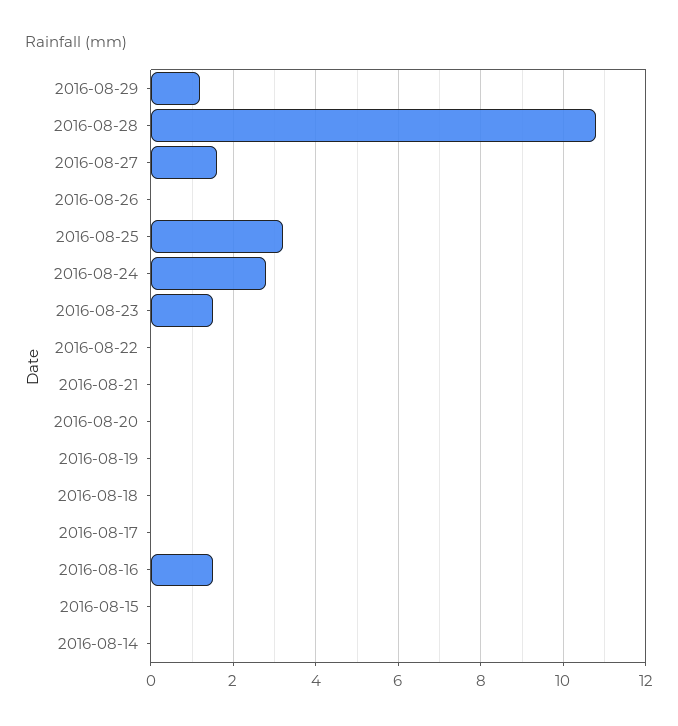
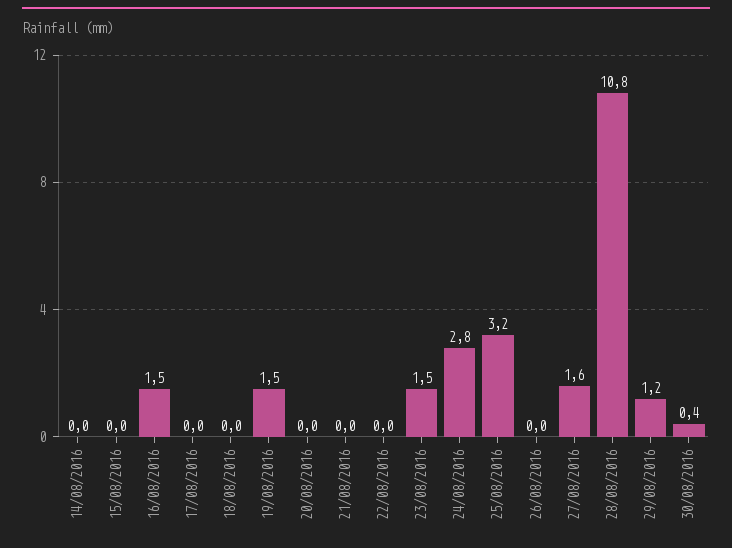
2016-08-19: 0 -> 1.5
30/08/2016: none -> 0.4

